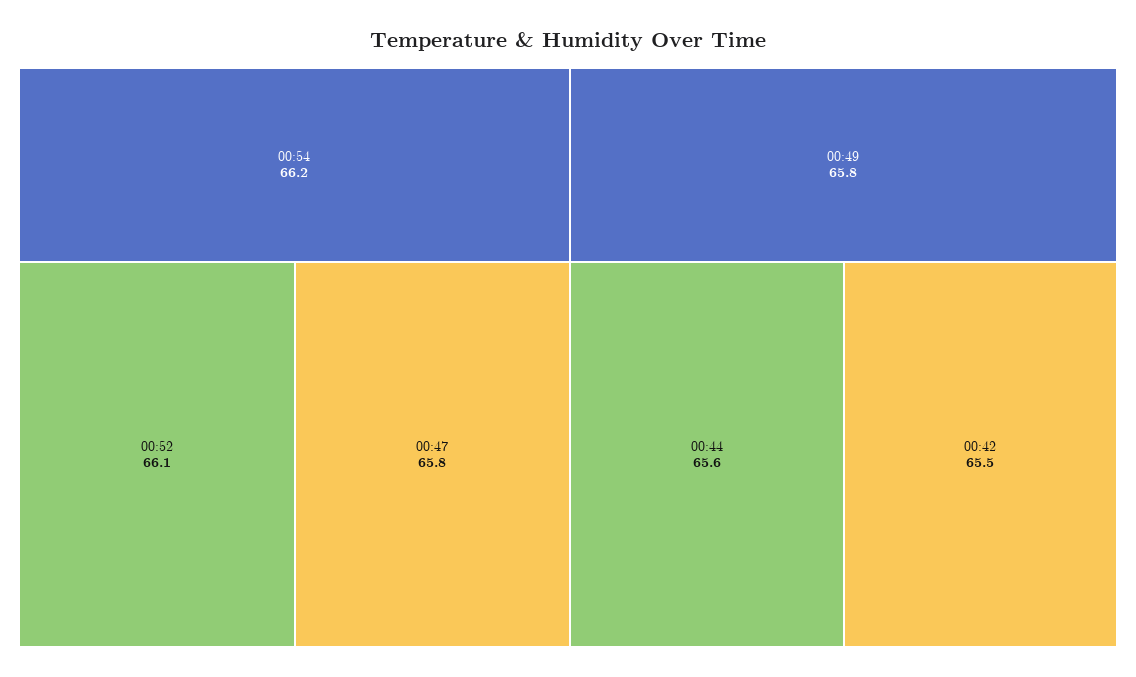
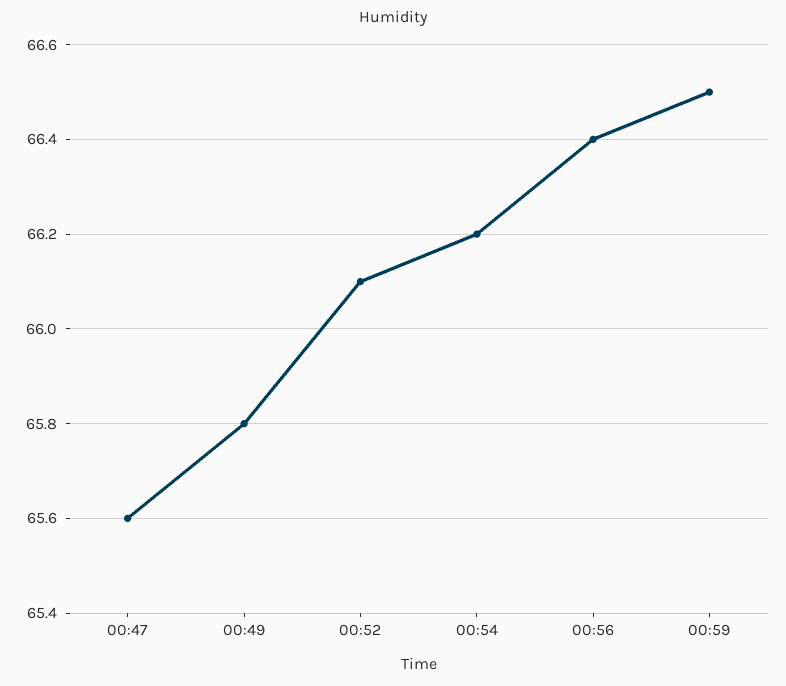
00:47: 65.8 -> 65.6
00:44: 65.6 -> none
00:42: 65.5 -> none
00:56: none -> 66.4
00:59: none -> 66.5

